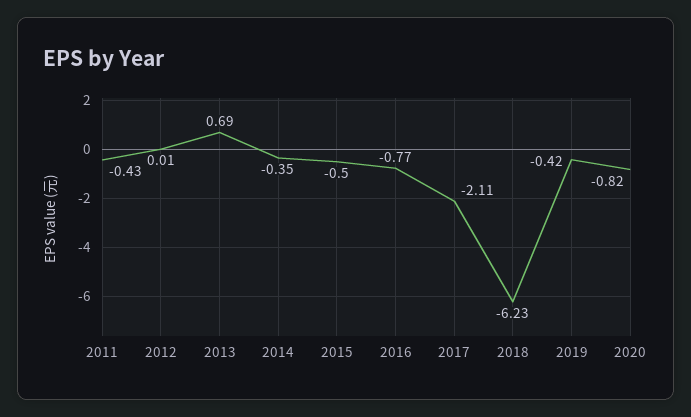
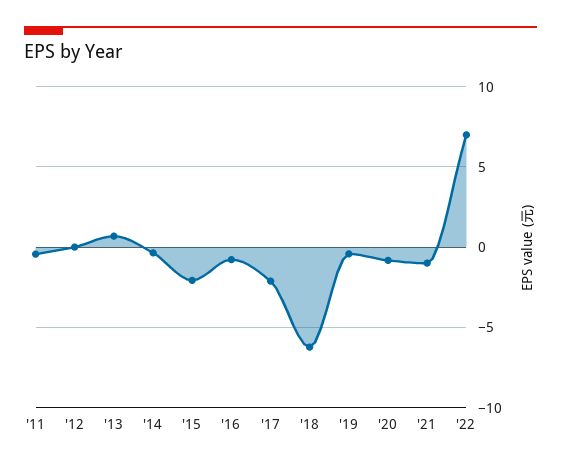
2015: -0.5 -> -2
'21: none -> -1
'22: none -> 7

